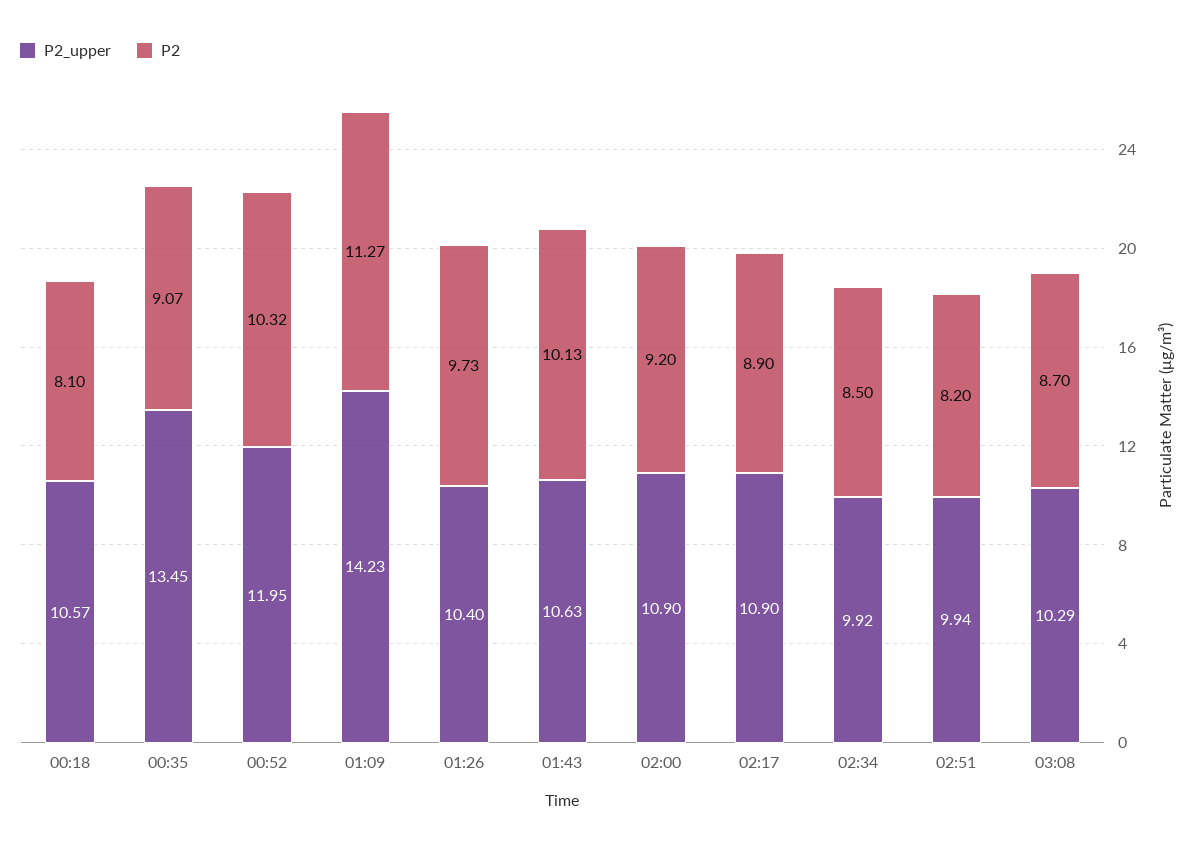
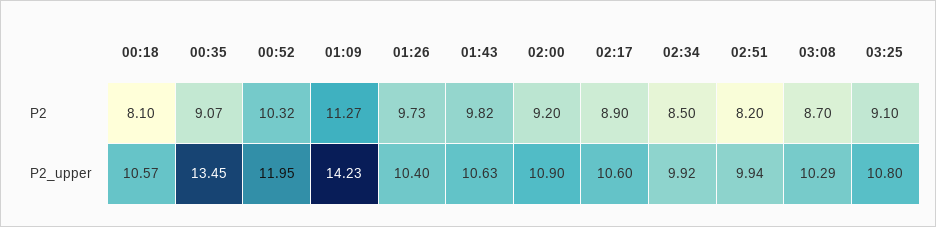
P2, 01:43: 10.13 -> 9.82
P2_upper, 02:17: 10.9 -> 10.6
P2, 03:25: none -> 9.1
P2_upper, 03:25: none -> 10.8

